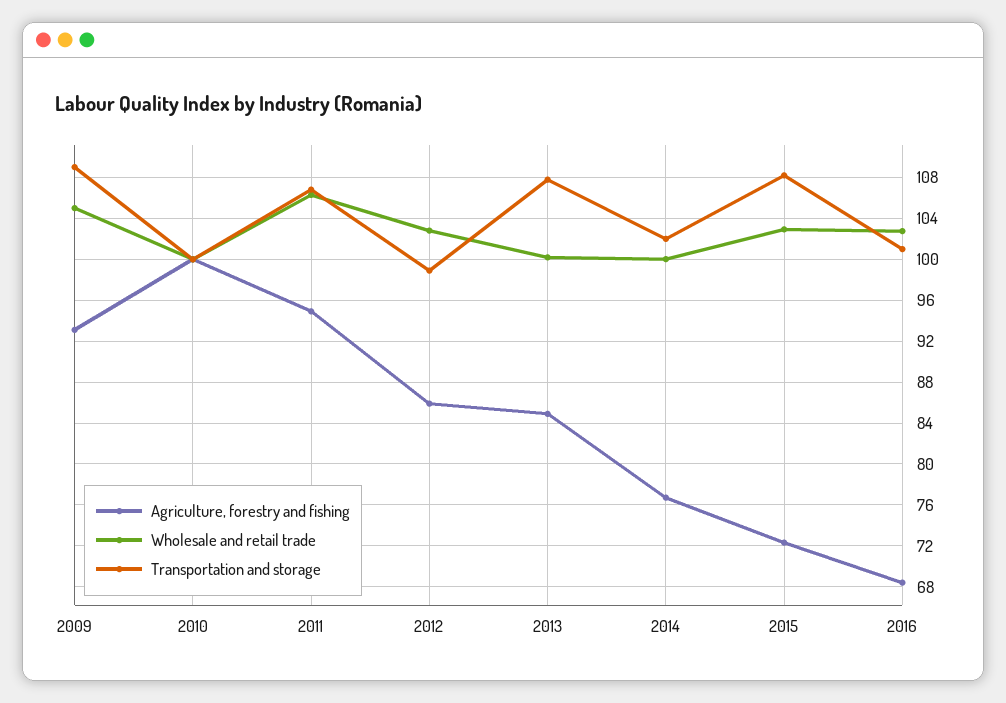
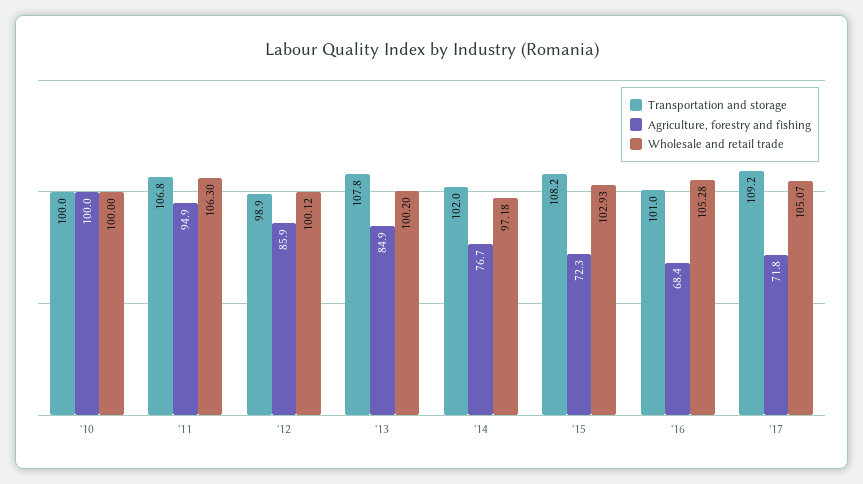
Agriculture, forestry and fishing, 2009: 93 -> none
Wholesale and retail trade, 2009: 105 -> none
Transportation and storage, 2009: 109 -> none
Wholesale and retail trade, 2012: 103 -> 100.12
Wholesale and retail trade, 2014: 100 -> 97.18
Wholesale and retail trade, 2016: 103 -> 105.28
Transportation and storage, '17: none -> 109.2
Agriculture, forestry and fishing, '17: none -> 71.8
Wholesale and retail trade, '17: none -> 105.07

